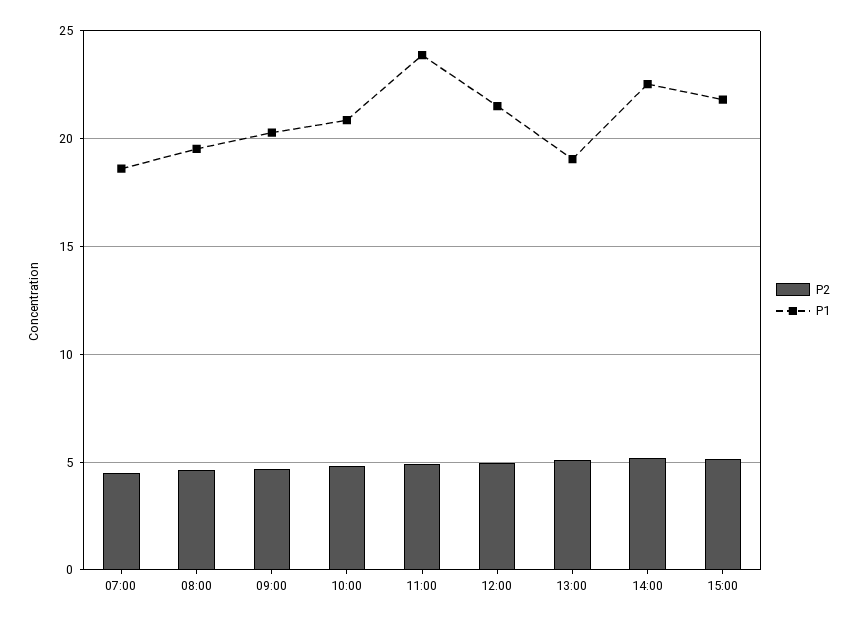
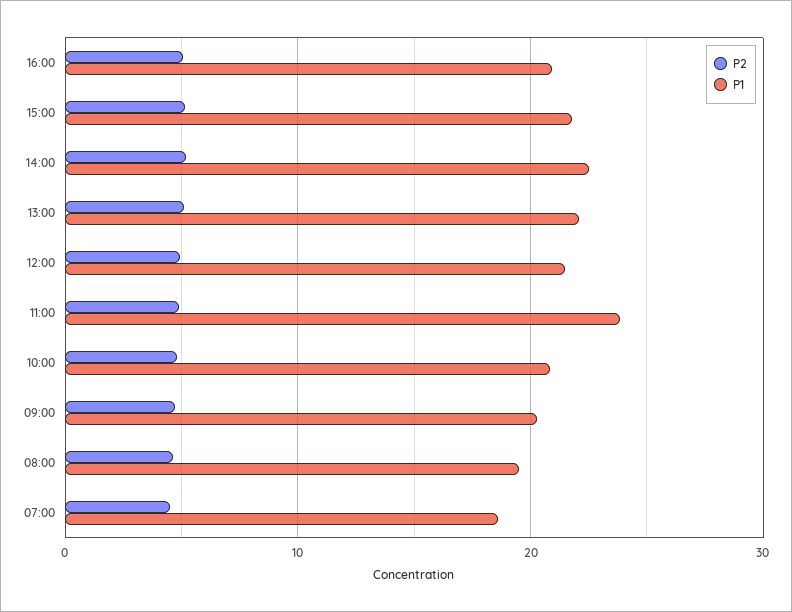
P1, 13:00: 19 -> 22
P2, 16:00: none -> 5
P1, 16:00: none -> 21

